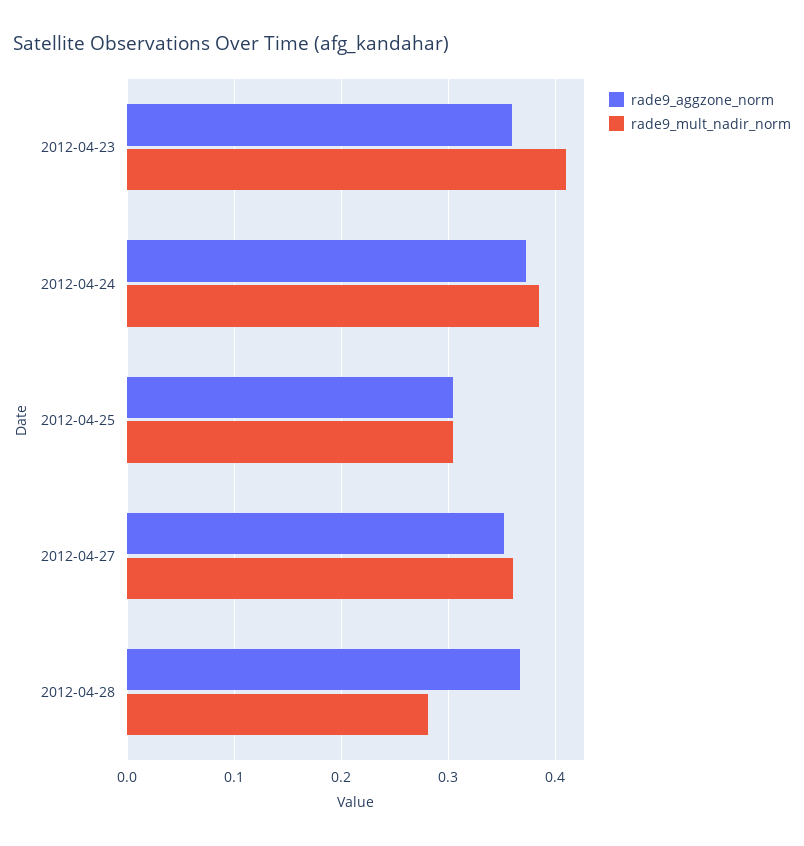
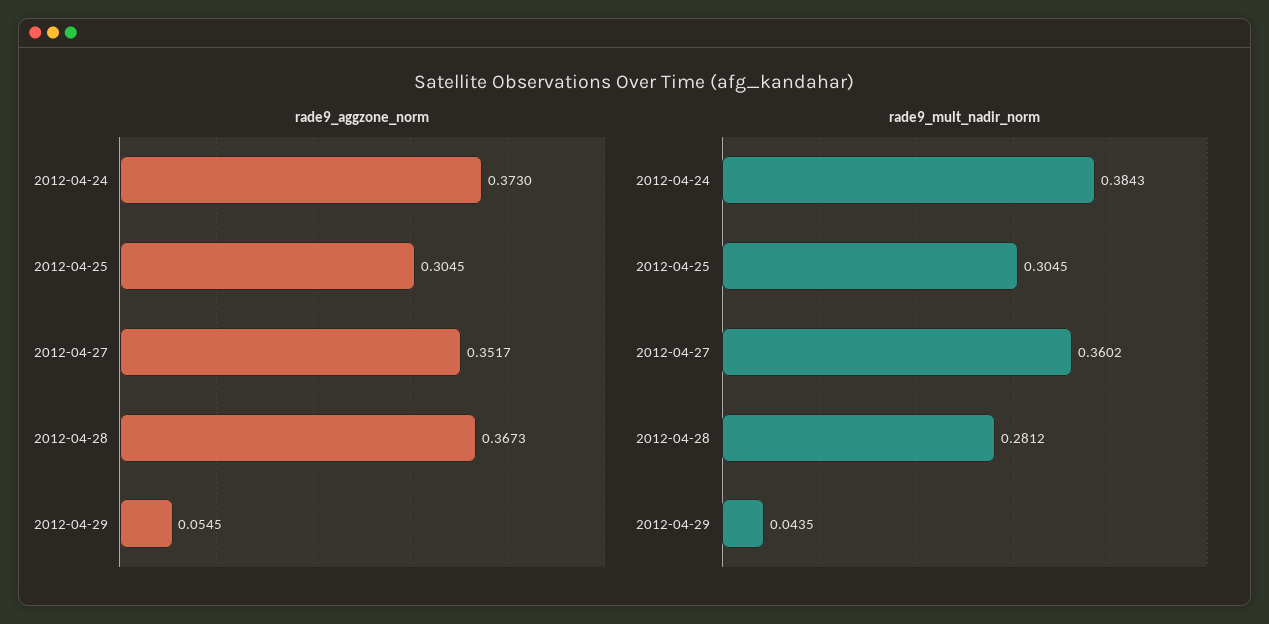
rade9_aggzone_norm, 2012-04-23: 0.36 -> none
rade9_mult_nadir_norm, 2012-04-23: 0.41 -> none
rade9_aggzone_norm, 2012-04-29: none -> 0.0545
rade9_mult_nadir_norm, 2012-04-29: none -> 0.0435

